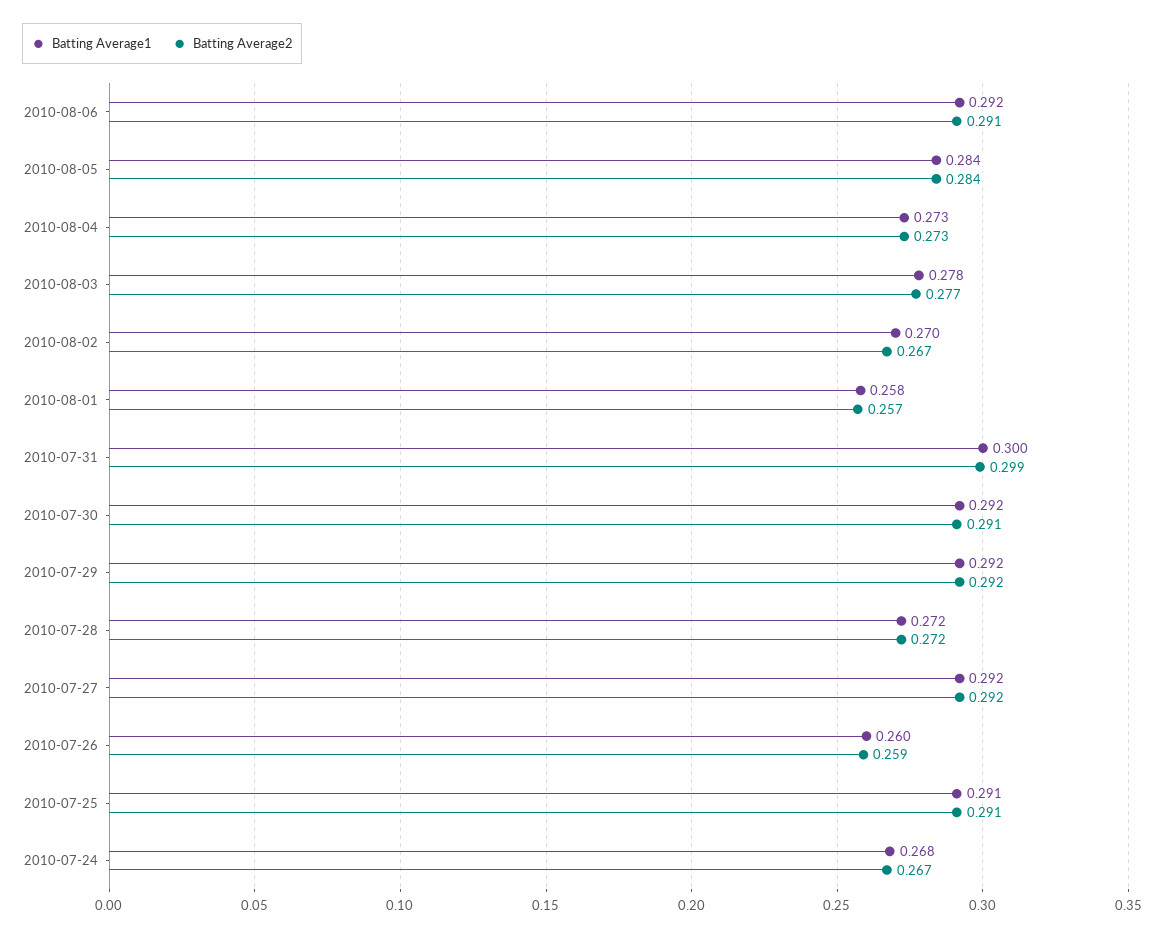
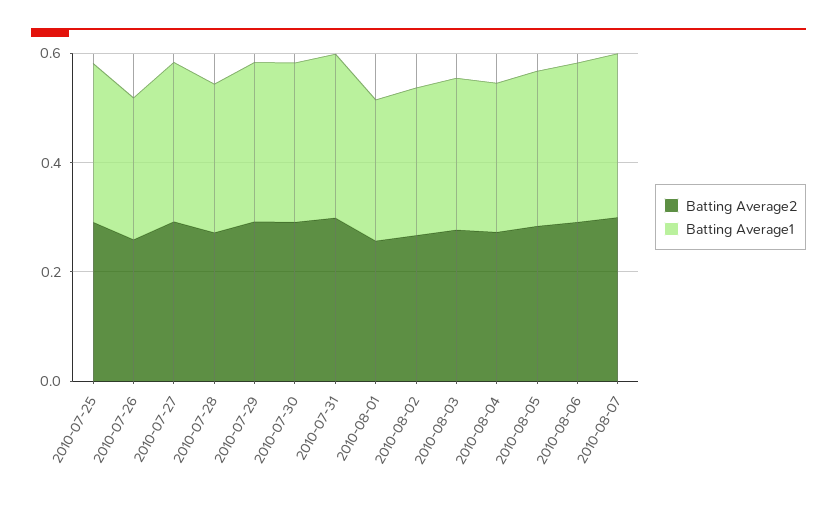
Batting Average1, 2010-07-24: 0.268 -> none
Batting Average2, 2010-07-24: 0.267 -> none
Batting Average2, 2010-08-07: none -> 0.3
Batting Average1, 2010-08-07: none -> 0.3

